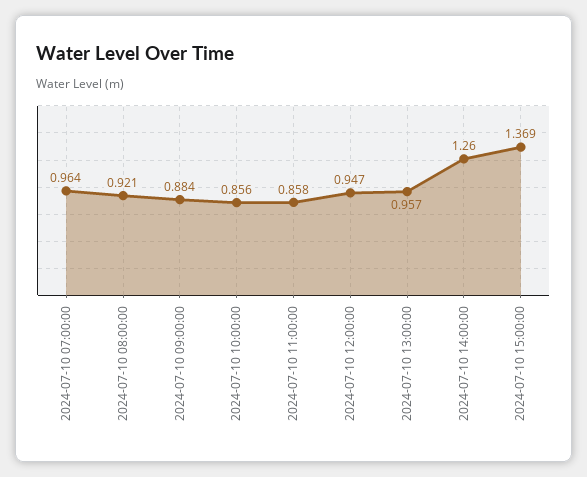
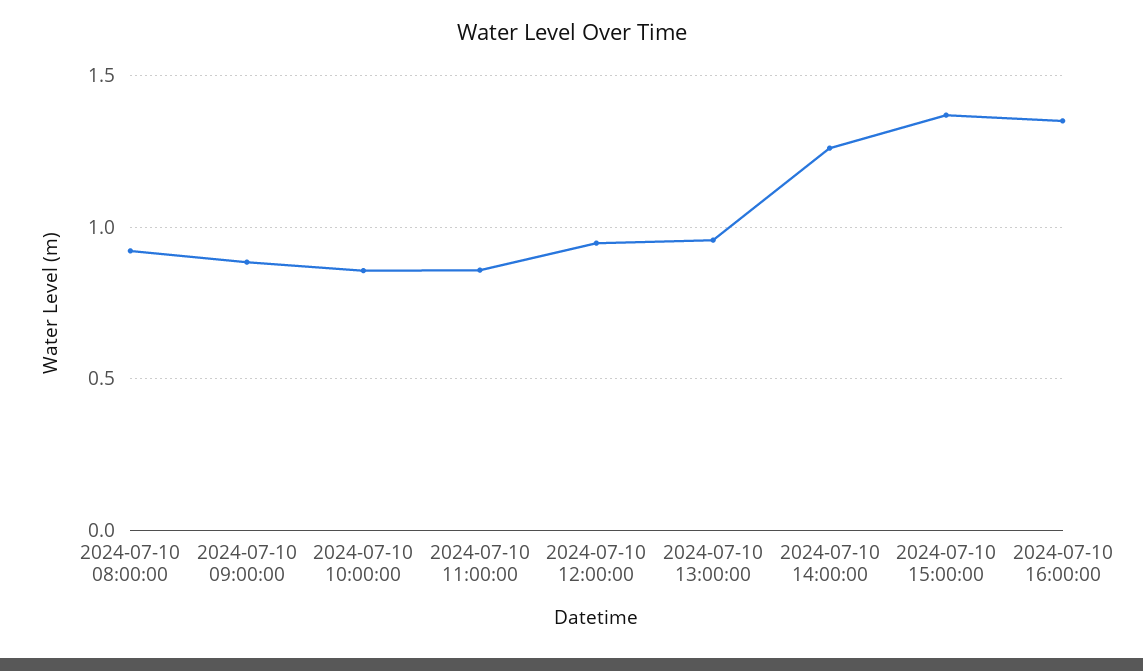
2024-07-10 07:00:00: 0.964 -> none
2024-07-10 16:00:00: none -> 1.35

